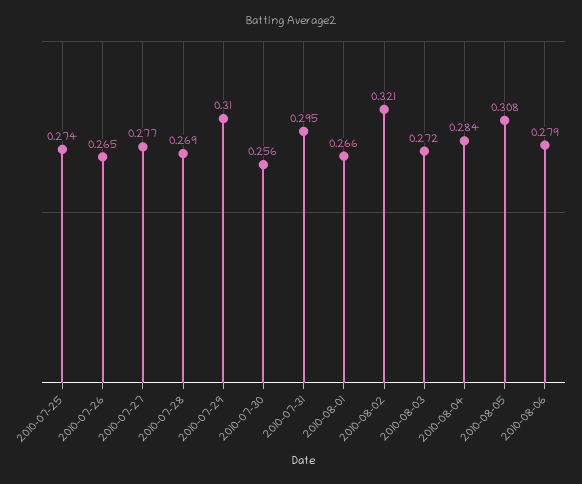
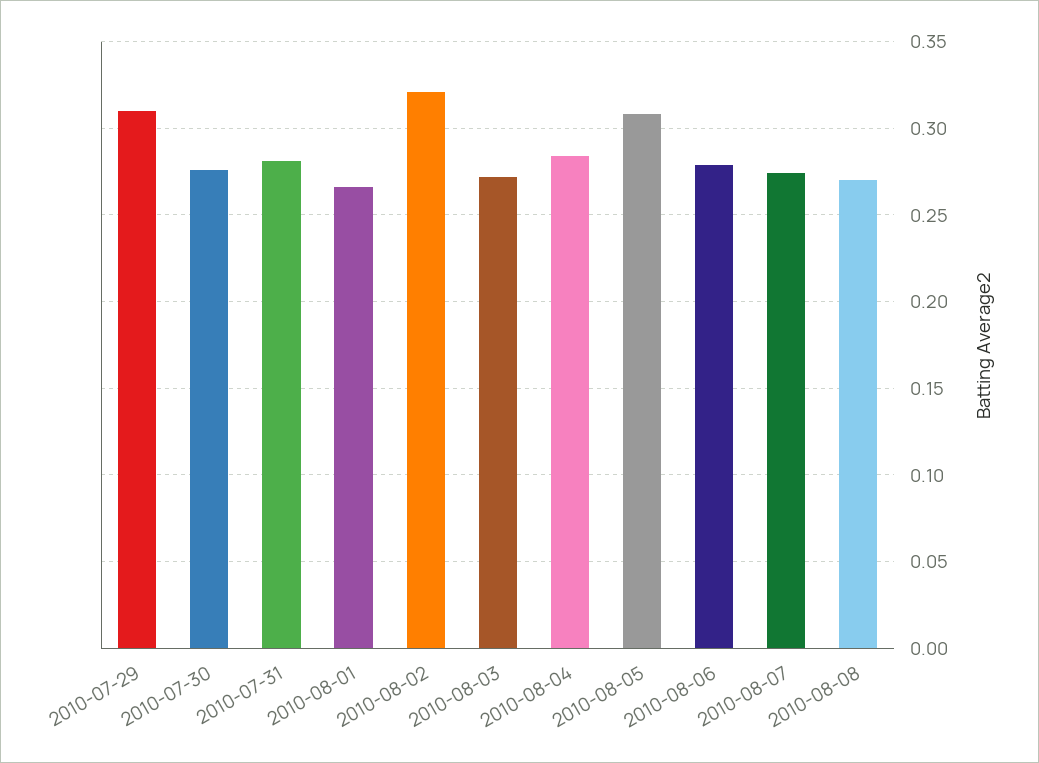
2010-07-25: 0.274 -> none
2010-07-26: 0.265 -> none
2010-07-27: 0.277 -> none
2010-07-28: 0.269 -> none
2010-07-30: 0.256 -> 0.275
2010-07-31: 0.295 -> 0.28
2010-08-07: none -> 0.275
2010-08-08: none -> 0.27

